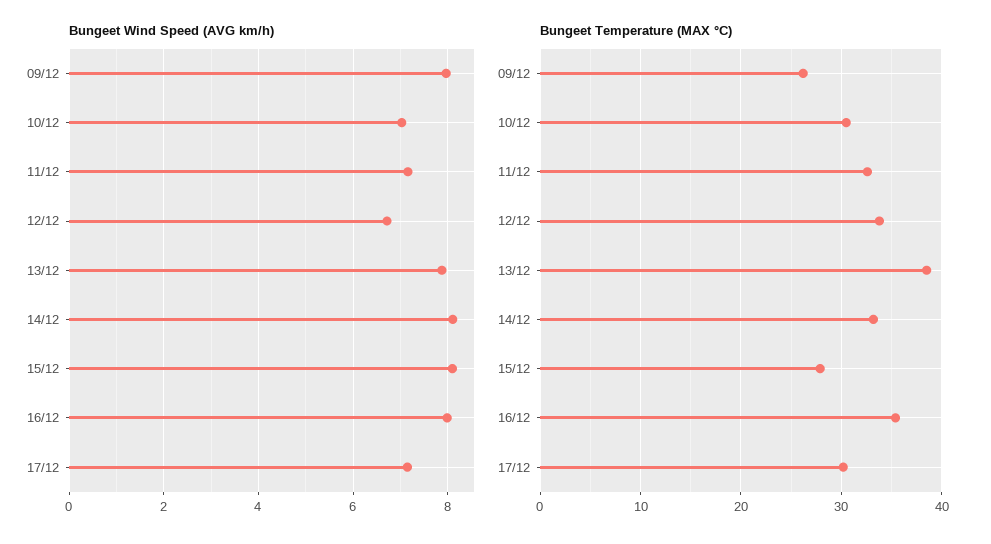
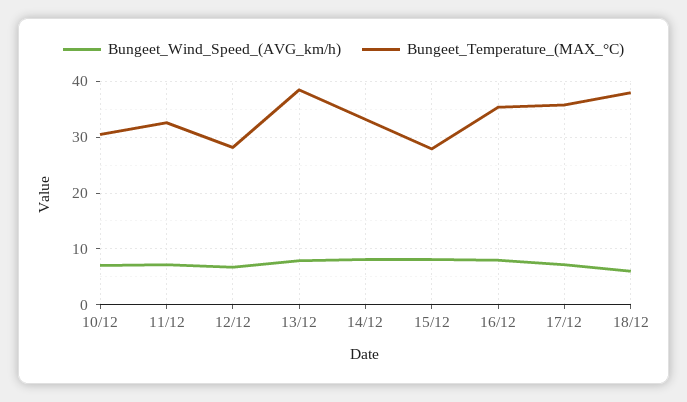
Bungeet Wind Speed (AVG km/h), 09/12: 8 -> none
Bungeet Temperature (MAX °C), 09/12: 26 -> none
Bungeet Temperature (MAX °C), 12/12: 34 -> 28
Bungeet Temperature (MAX °C), 17/12: 30 -> 36
Bungeet Wind Speed (AVG km/h), 18/12: none -> 6
Bungeet Temperature (MAX °C), 18/12: none -> 38

